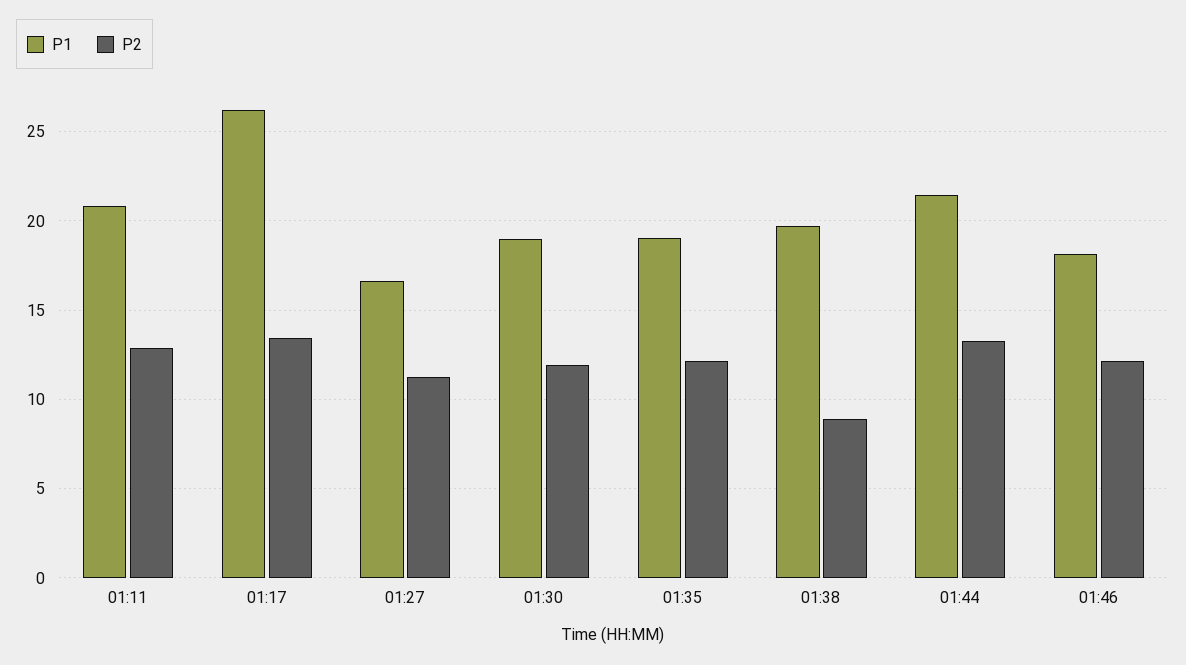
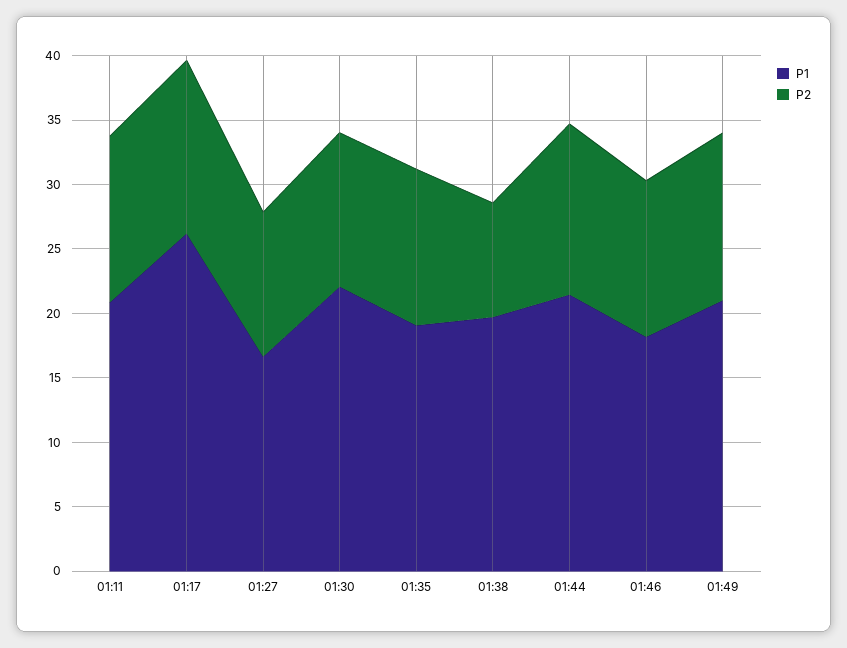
P1, 01:30: 19 -> 22
P1, 01:49: none -> 21
P2, 01:49: none -> 13

